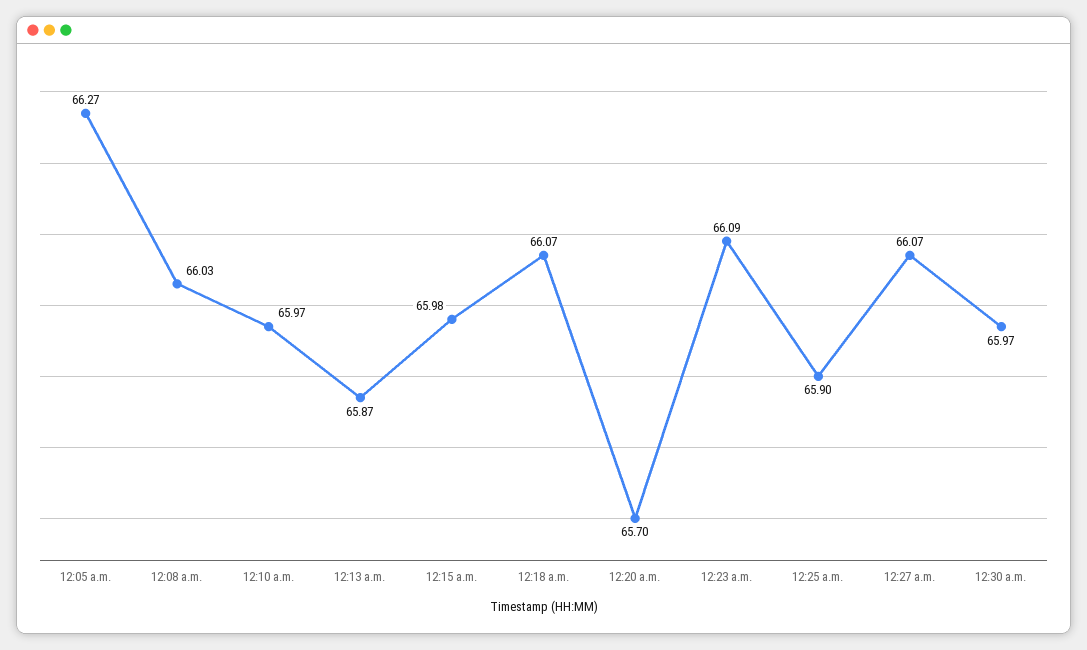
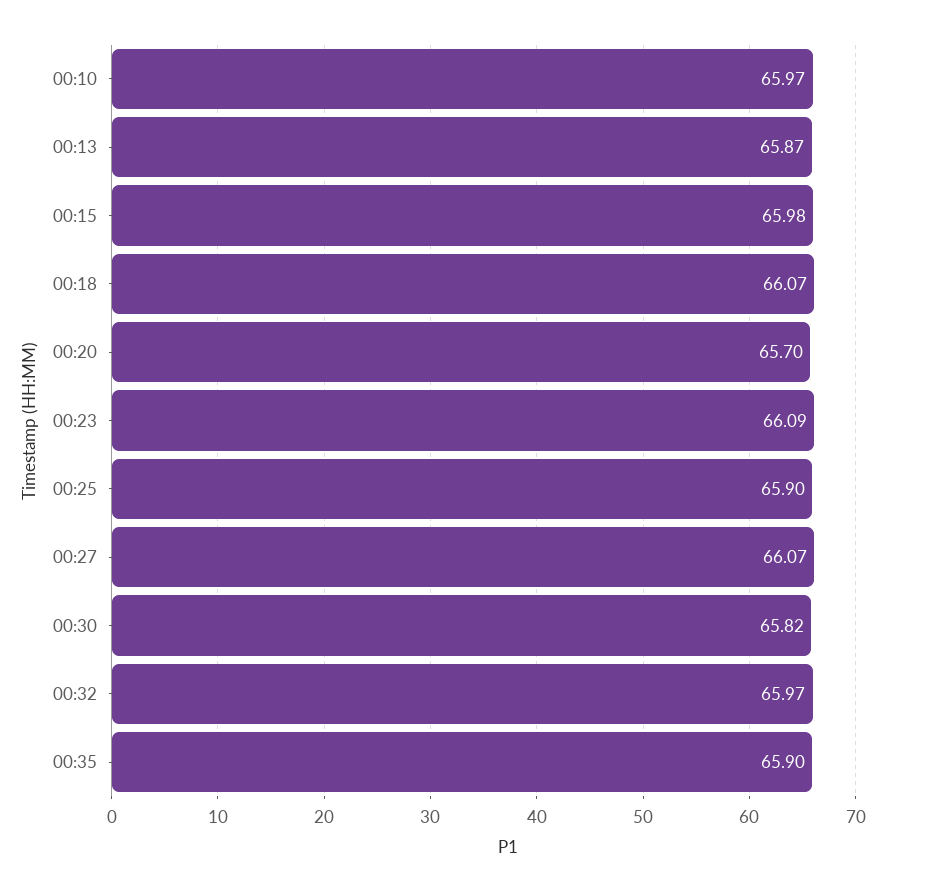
12:05 a.m.: 66.27 -> none
12:08 a.m.: 66.03 -> none
12:30 a.m.: 65.97 -> 65.82
00:32: none -> 65.97
00:35: none -> 65.9

